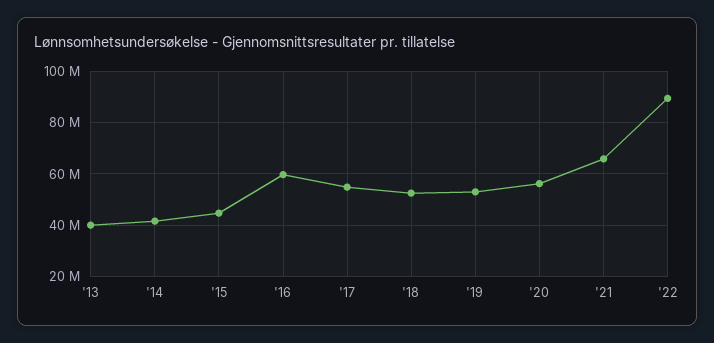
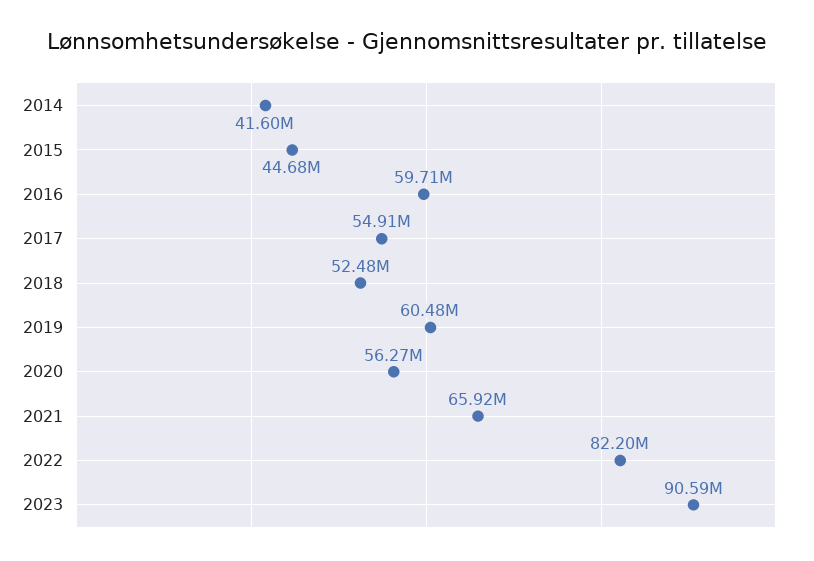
'13: 40000000 -> none
'19: 52500000 -> 60480000
'22: 90000000 -> 82200000
2023: none -> 90590000

